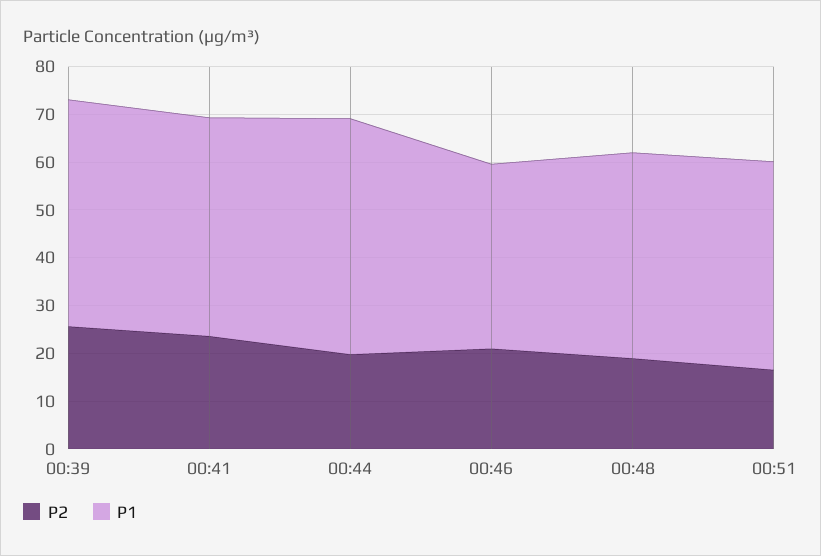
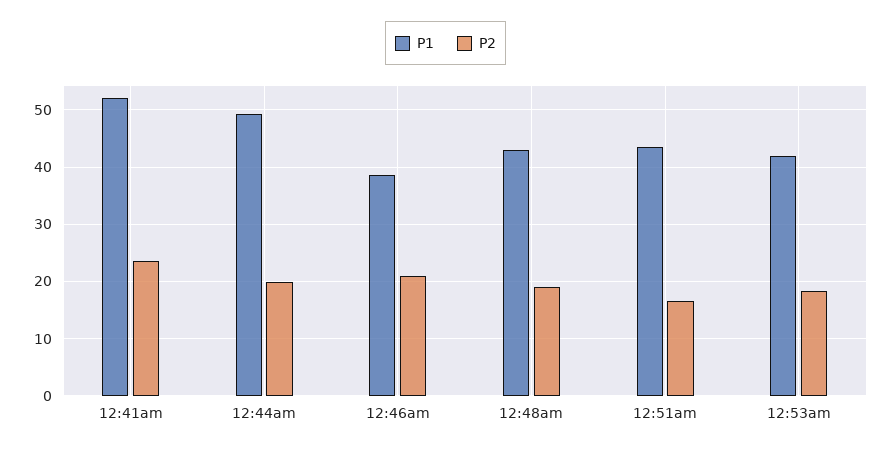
P2, 00:39: 26 -> none
P1, 00:39: 48 -> none
P1, 00:41: 46 -> 52
P1, 12:53am: none -> 42
P2, 12:53am: none -> 18

